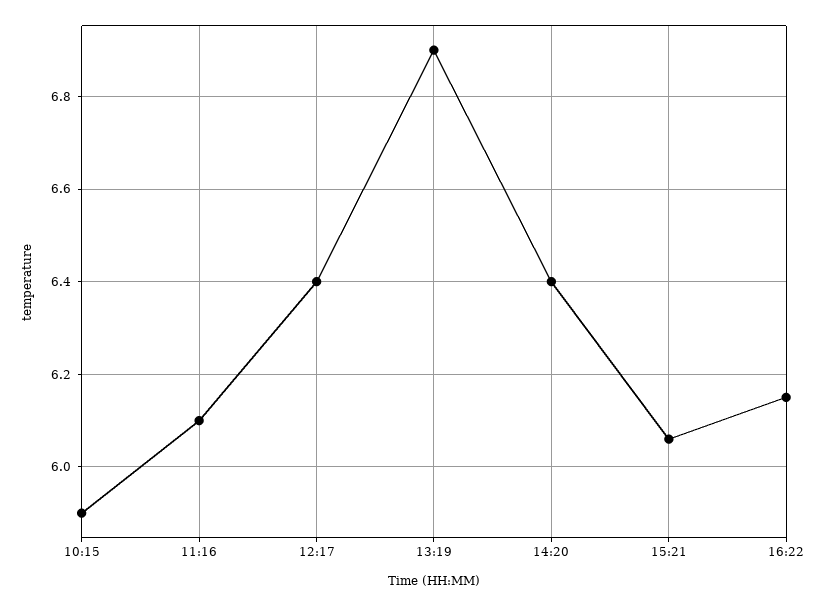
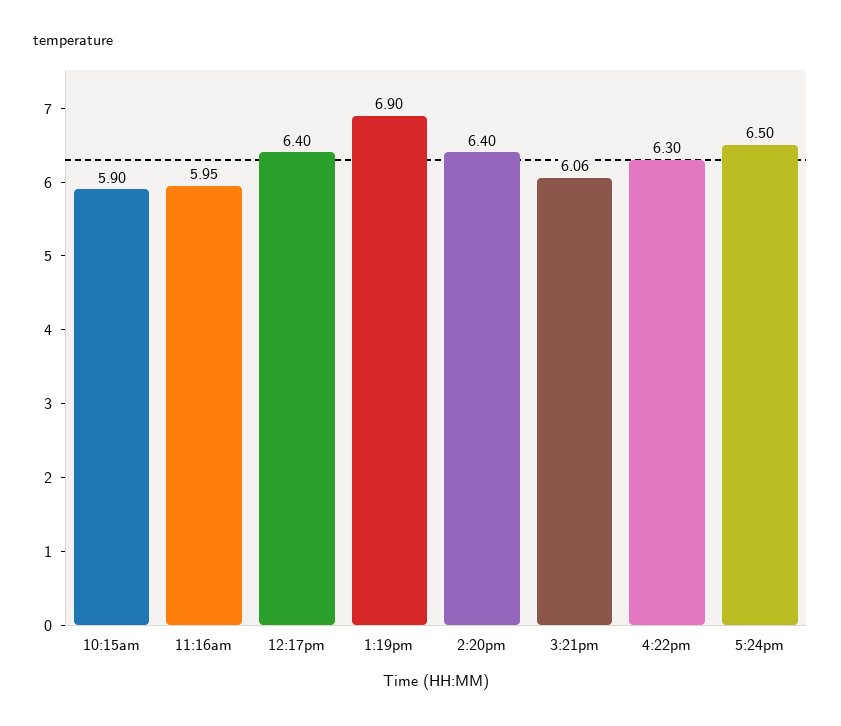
11:16: 6.1 -> 5.95
16:22: 6.15 -> 6.3
5:24pm: none -> 6.5

